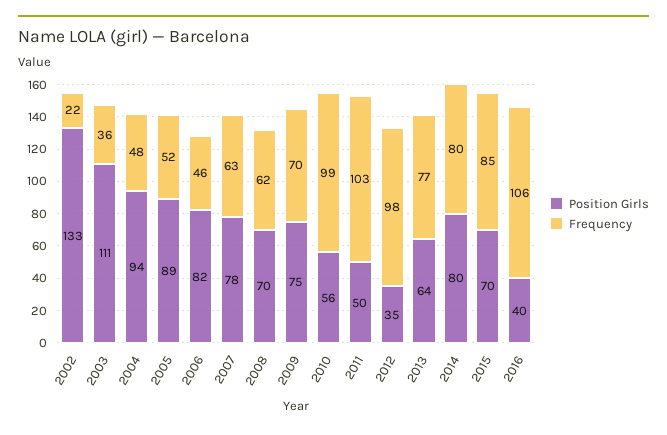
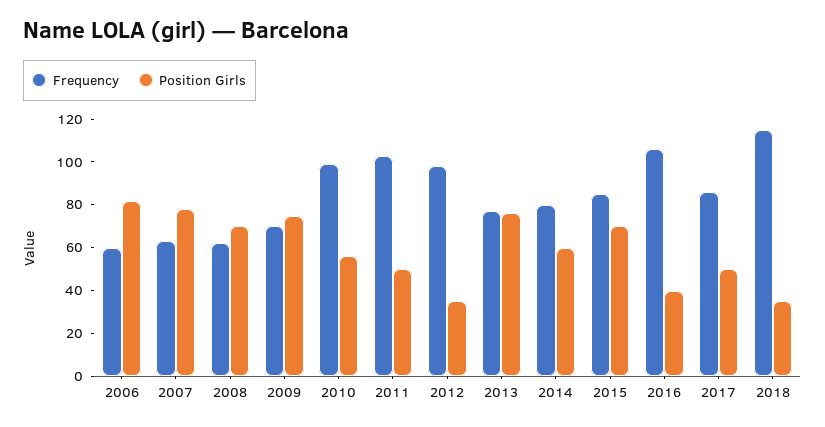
Position Girls, 2002: 133 -> none
Frequency, 2002: 22 -> none
Position Girls, 2003: 111 -> none
Frequency, 2003: 36 -> none
Position Girls, 2004: 94 -> none
Frequency, 2004: 48 -> none
Position Girls, 2005: 89 -> none
Frequency, 2005: 52 -> none
Frequency, 2006: 46 -> 60
Position Girls, 2013: 64 -> 75
Position Girls, 2014: 80 -> 60
Frequency, 2017: none -> 85
Position Girls, 2017: none -> 50
Frequency, 2018: none -> 115
Position Girls, 2018: none -> 35

